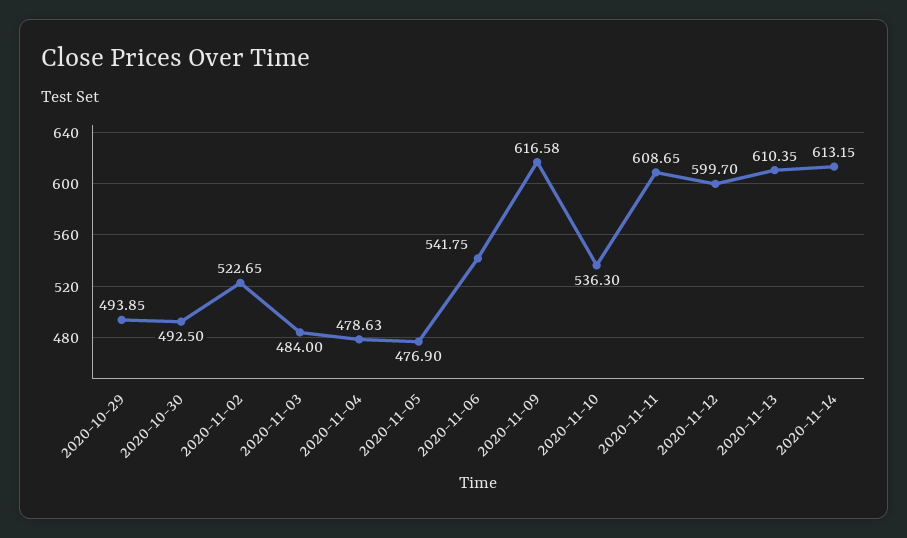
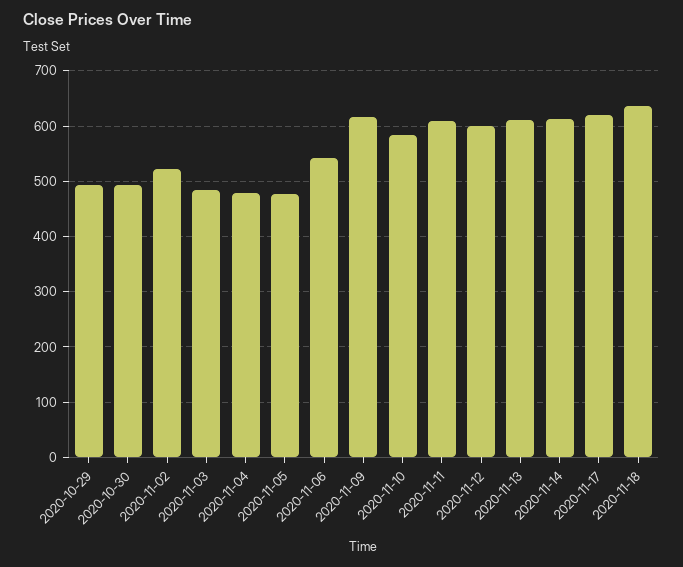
2020-11-10: 536.3 -> 580
2020-11-17: none -> 620
2020-11-18: none -> 640

